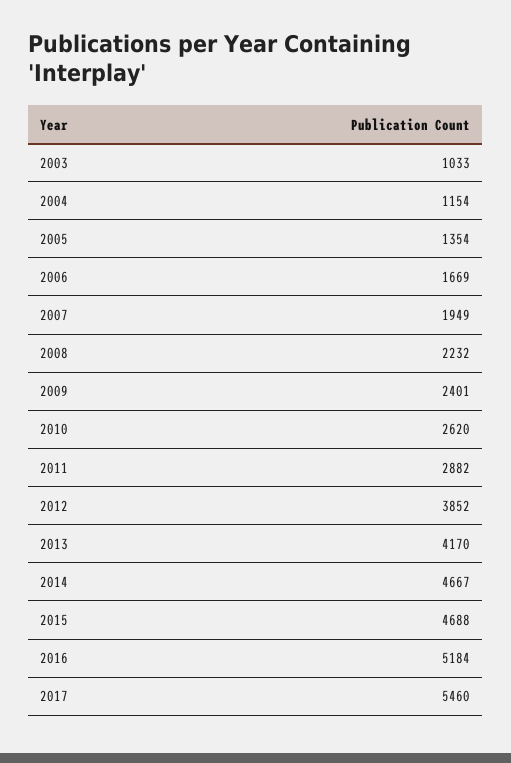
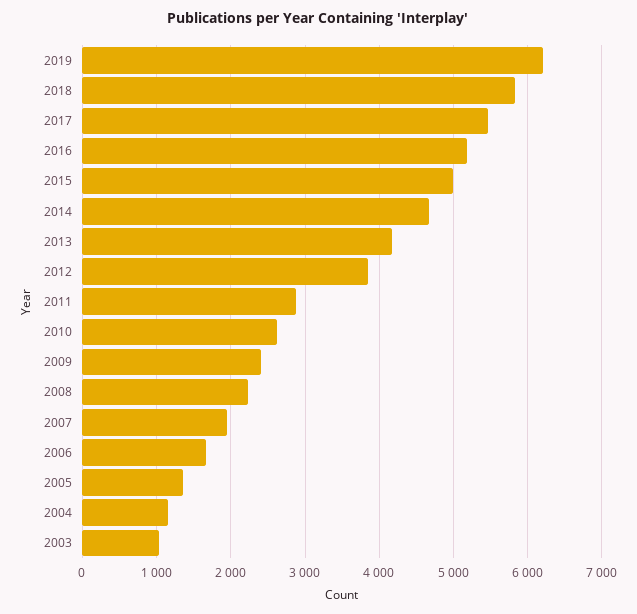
2015: 4688 -> 5000
2019: none -> 6200
2018: none -> 5800

